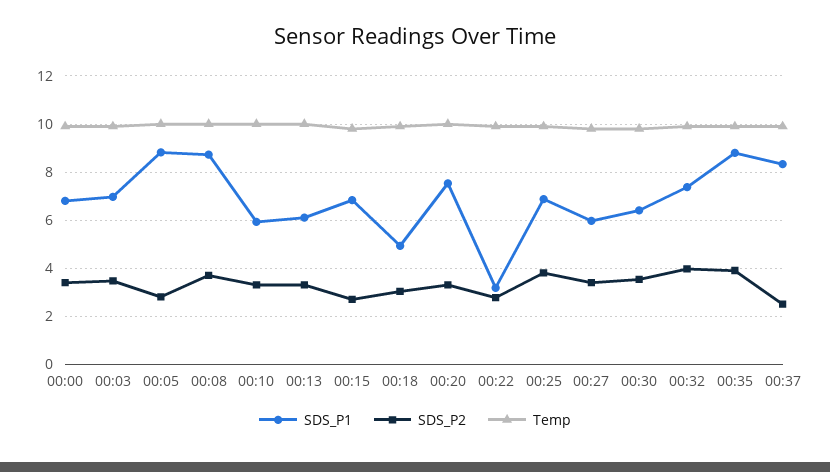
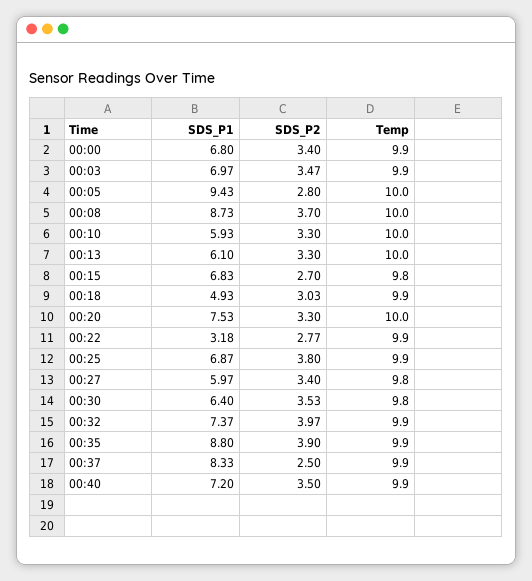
SDS_P1, 00:05: 8.75 -> 9.43
SDS_P1, 00:40: none -> 7.2
SDS_P2, 00:40: none -> 3.5
Temp, 00:40: none -> 9.9

